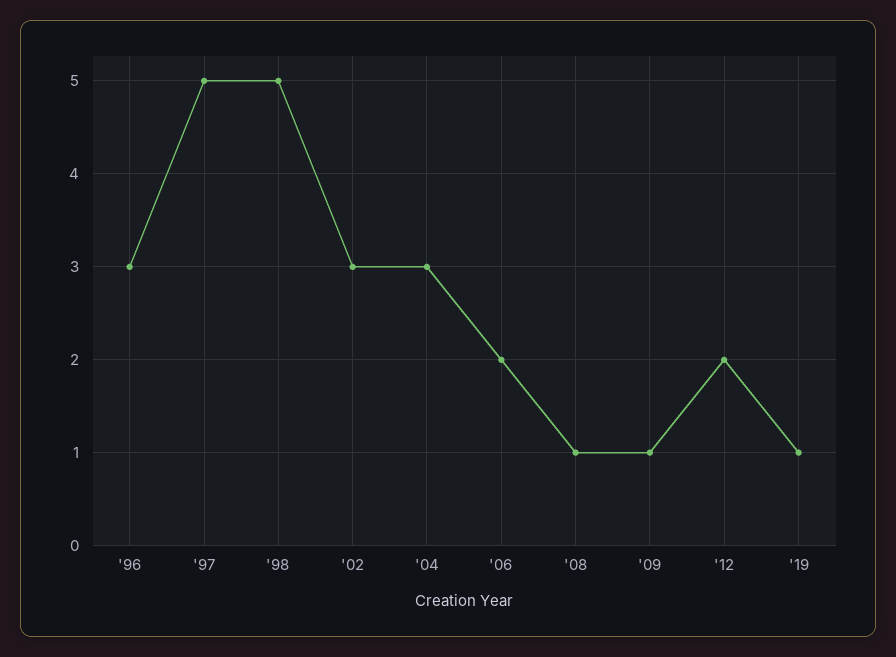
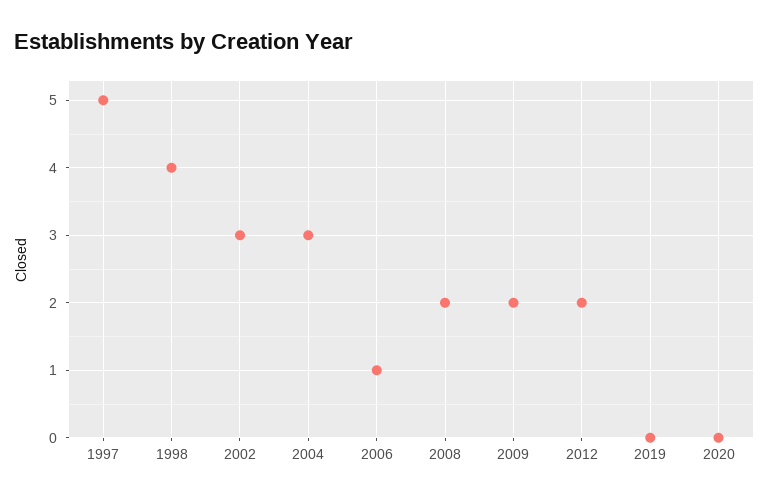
'96: 3 -> none
'98: 5 -> 4
'06: 2 -> 1
'08: 1 -> 2
'09: 1 -> 2
'19: 1 -> 0
2020: none -> 0

